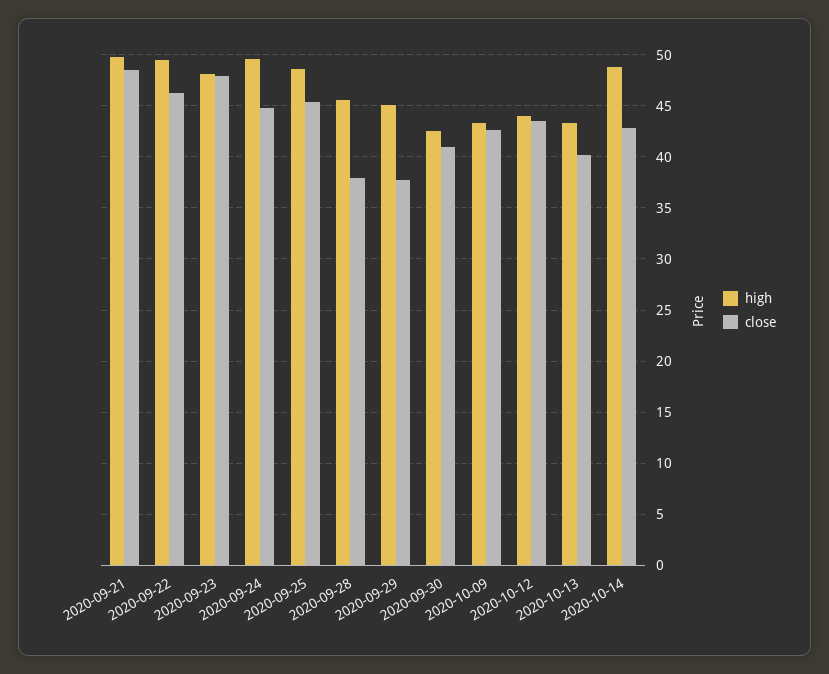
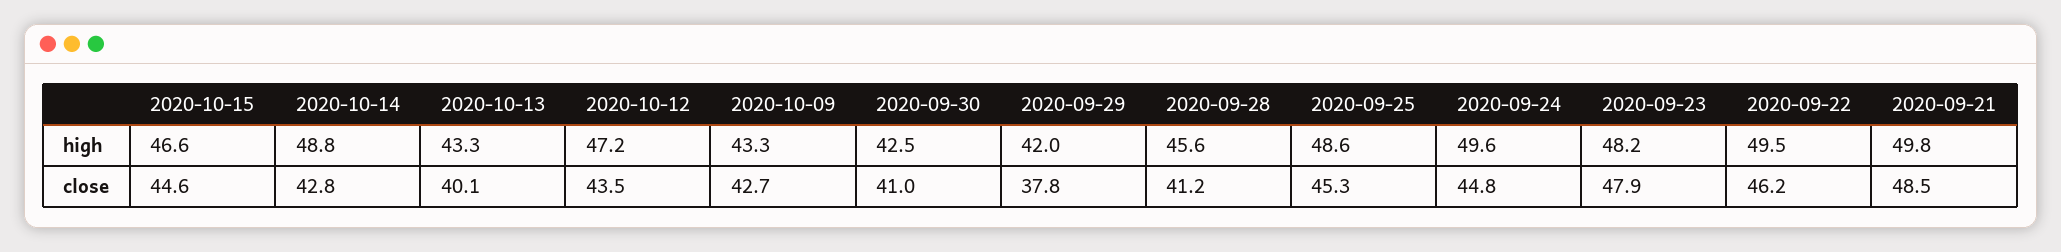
close, 2020-09-28: 38 -> 41.2
high, 2020-09-29: 45 -> 42
high, 2020-10-12: 44 -> 47.2
high, 2020-10-15: none -> 46.6
close, 2020-10-15: none -> 44.6

